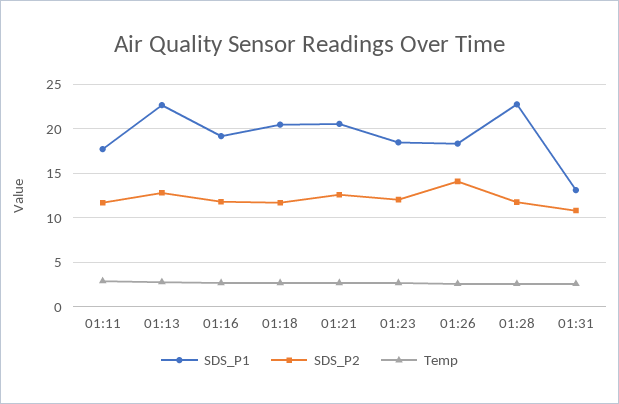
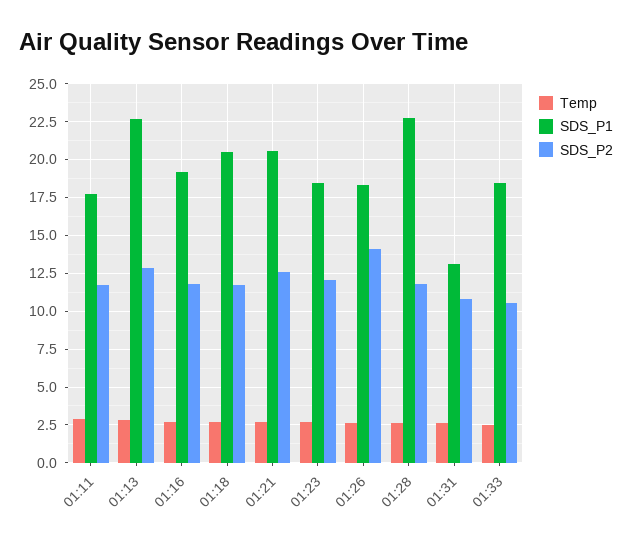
Temp, 01:33: none -> 2.5
SDS_P1, 01:33: none -> 18.5
SDS_P2, 01:33: none -> 10.5

